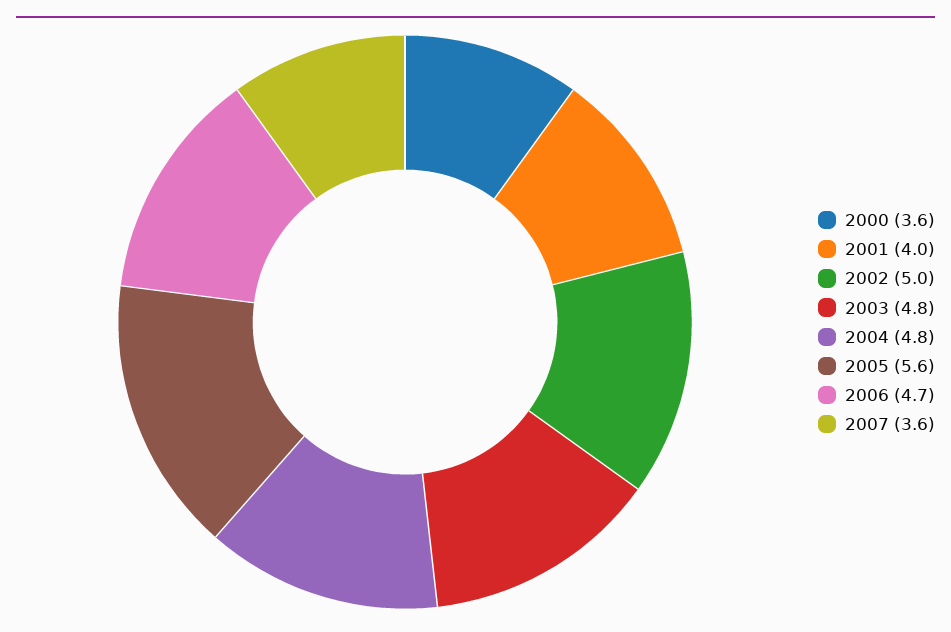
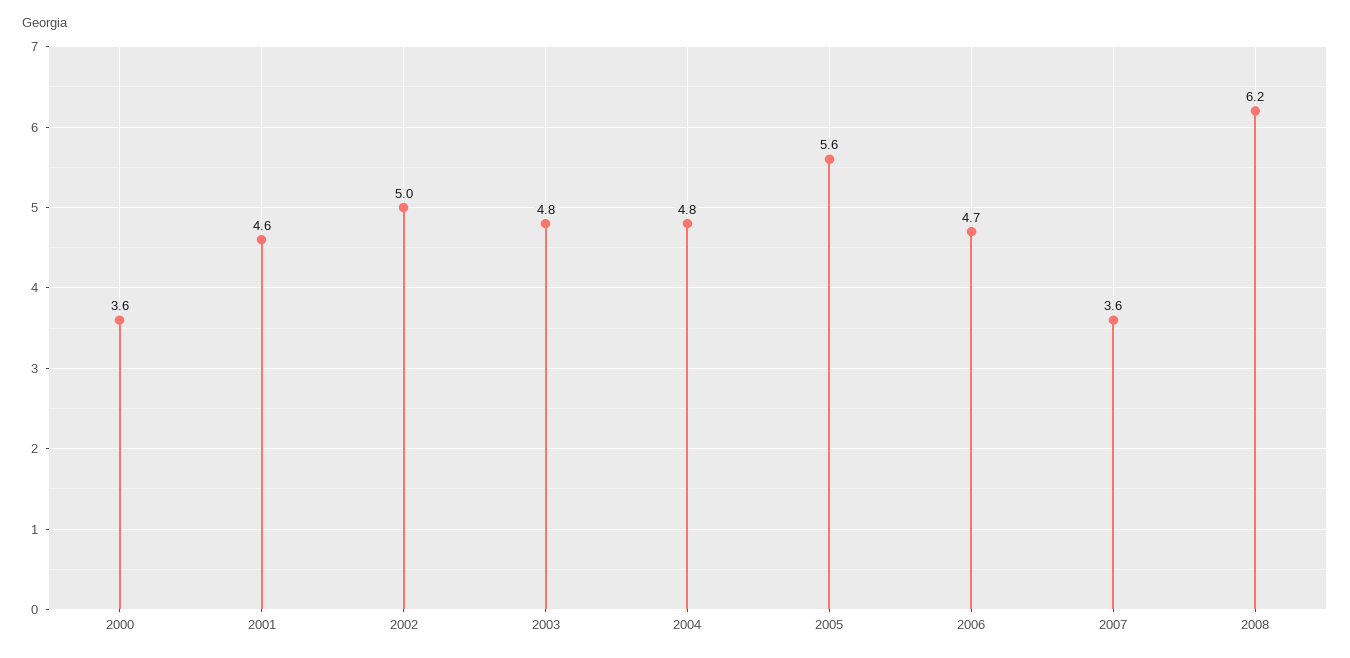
2001: 4 -> 4.6
2008: none -> 6.2

